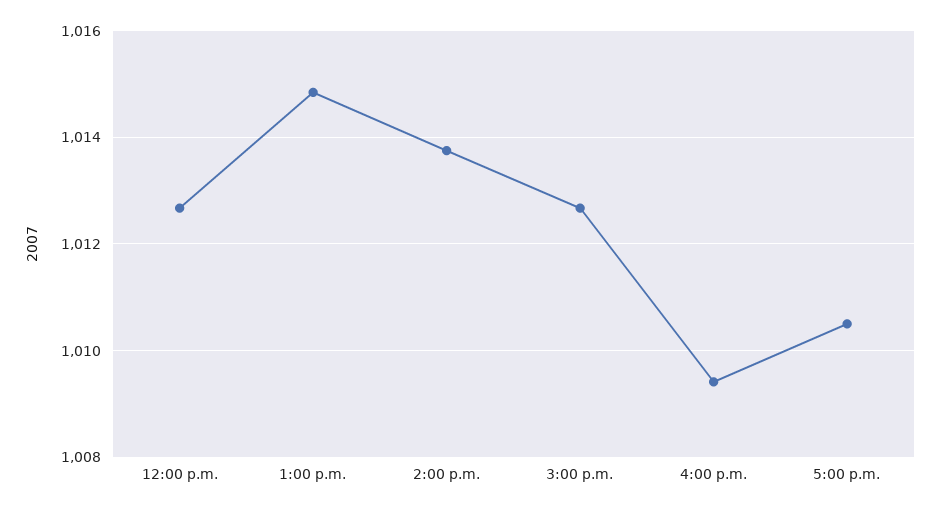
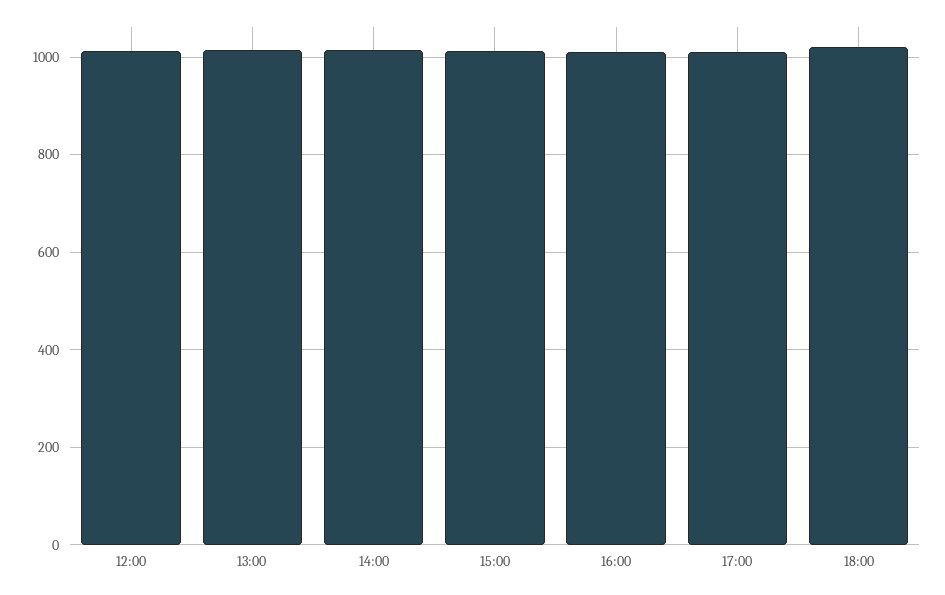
18:00: none -> 1020

